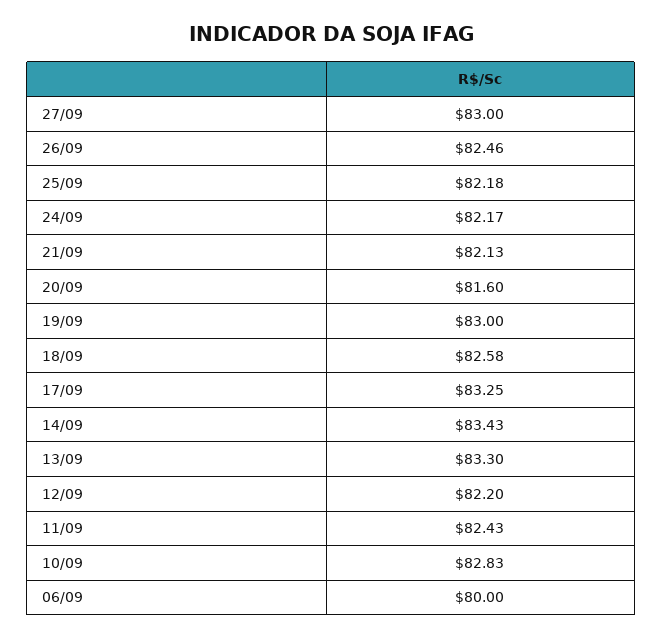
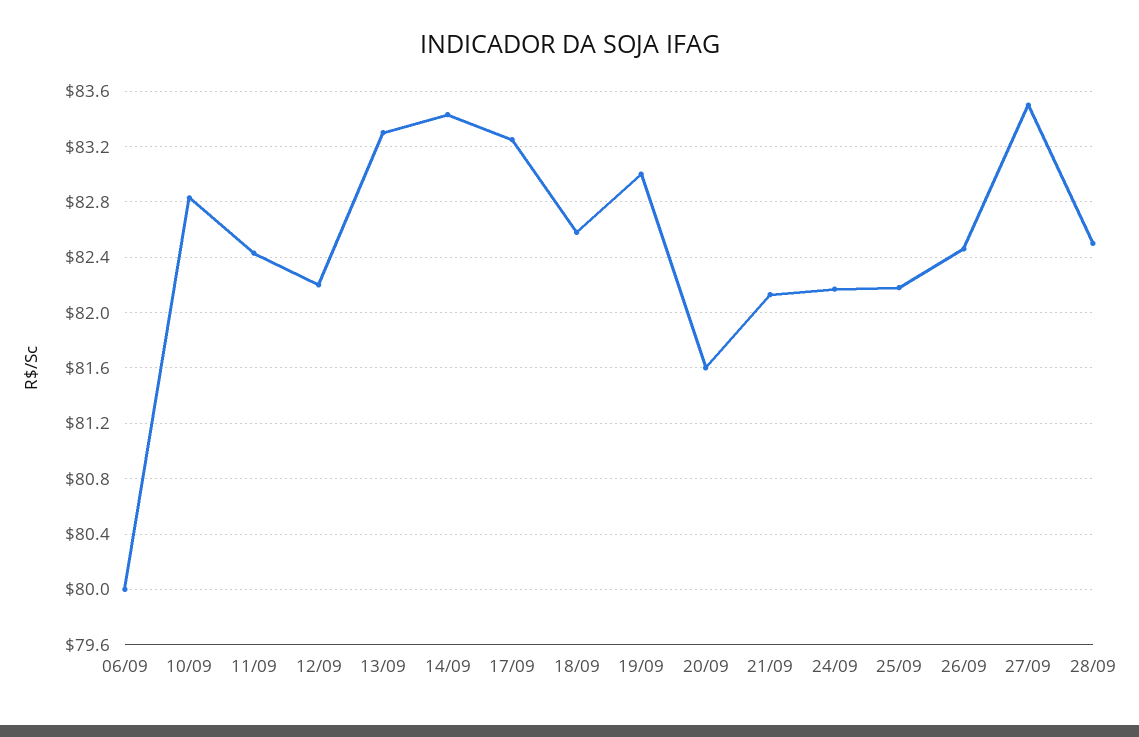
27/09: 83 -> 83.5
28/09: none -> 82.5

